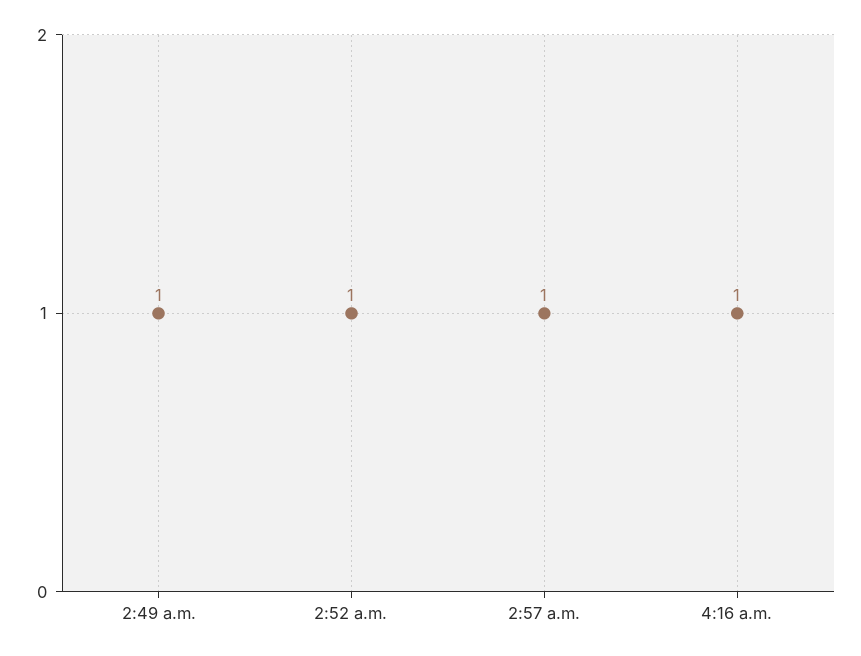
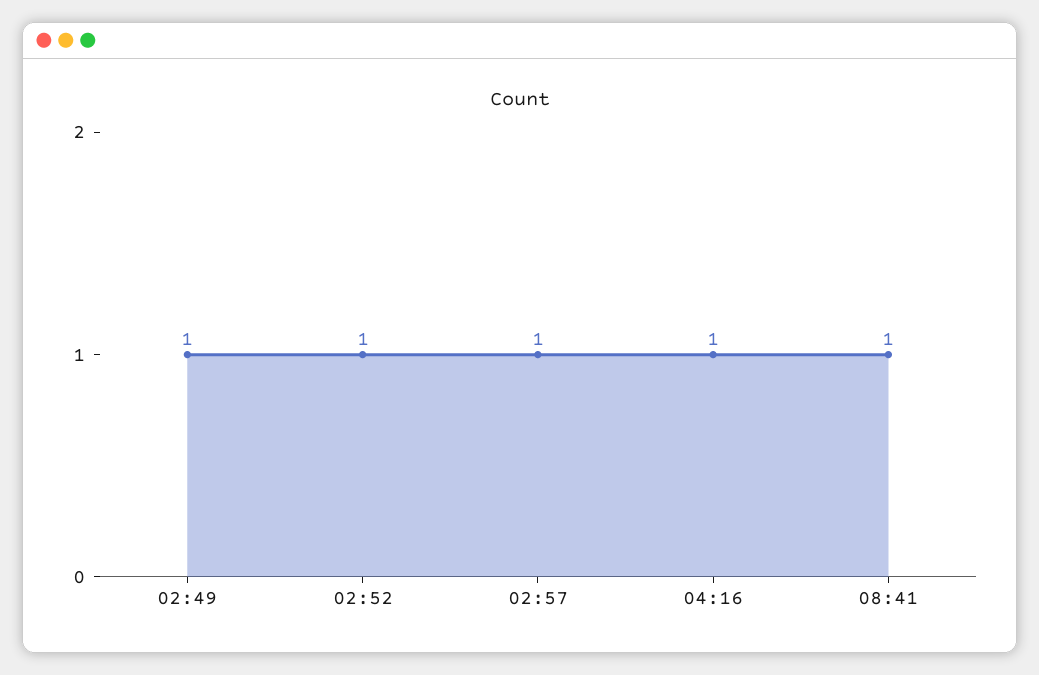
08:41: none -> 1

